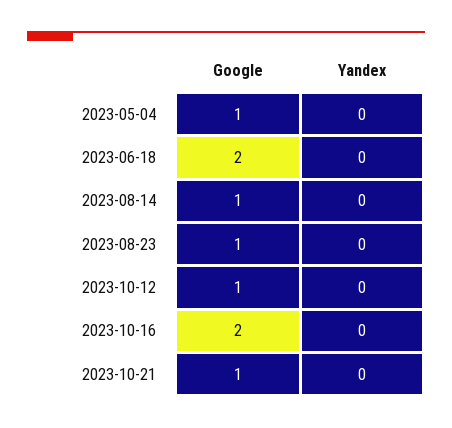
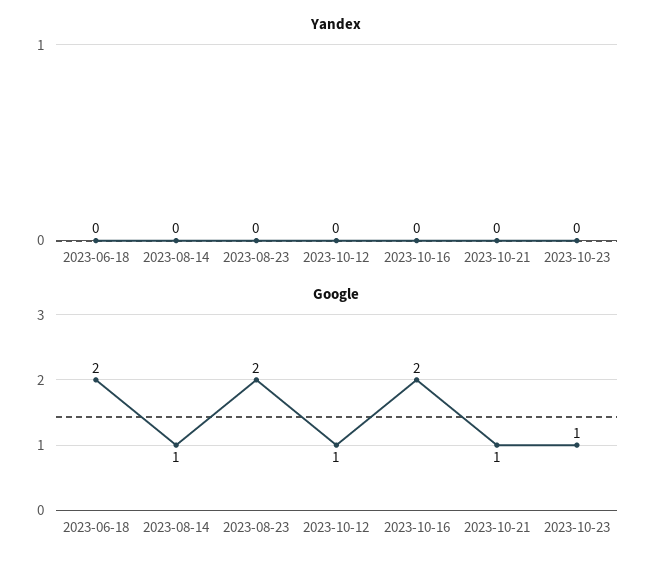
Google, 2023-05-04: 1 -> none
Yandex, 2023-05-04: 0 -> none
Google, 2023-08-23: 1 -> 2
Yandex, 2023-10-23: none -> 0
Google, 2023-10-23: none -> 1

